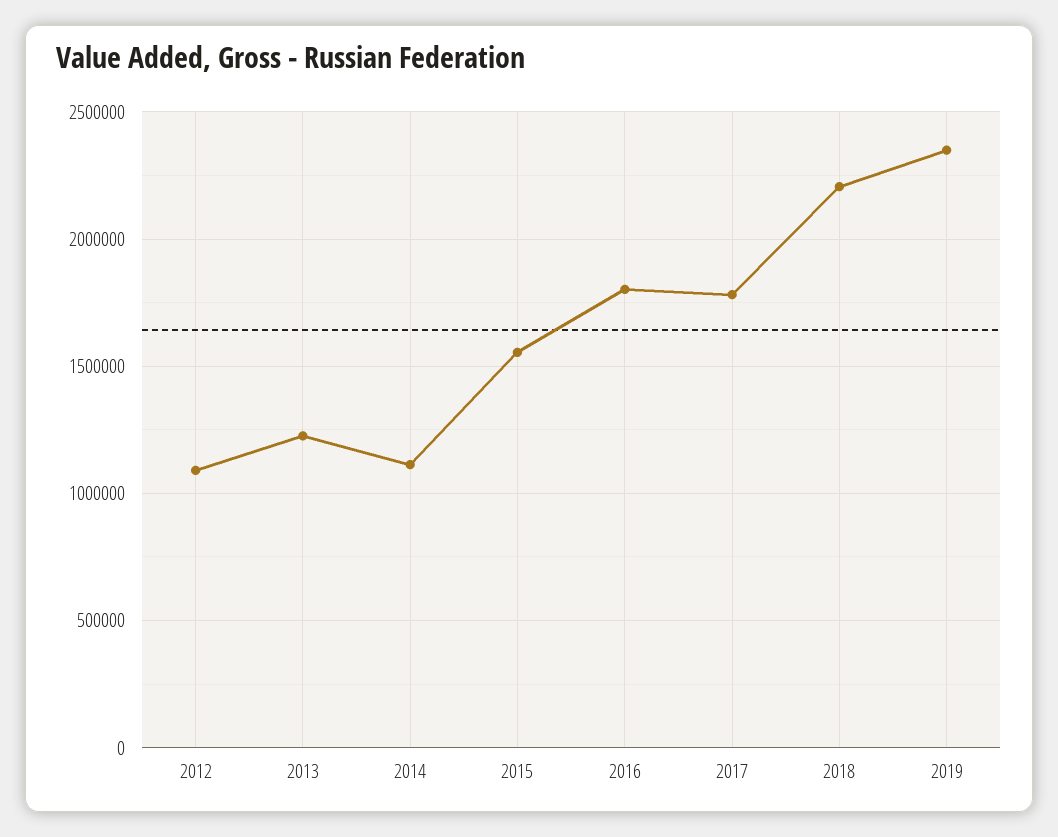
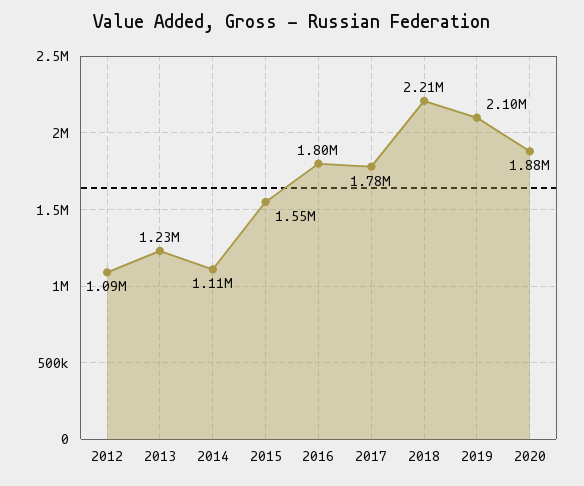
2019: 2350000 -> 2100000
2020: none -> 1880000

